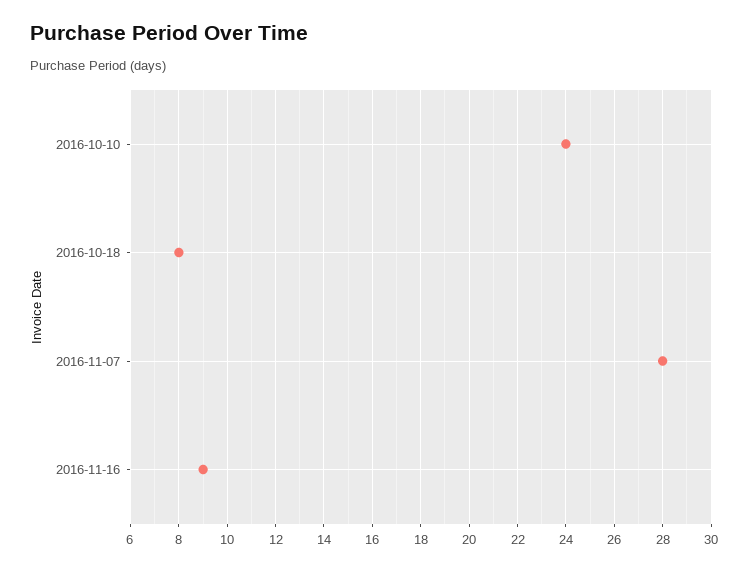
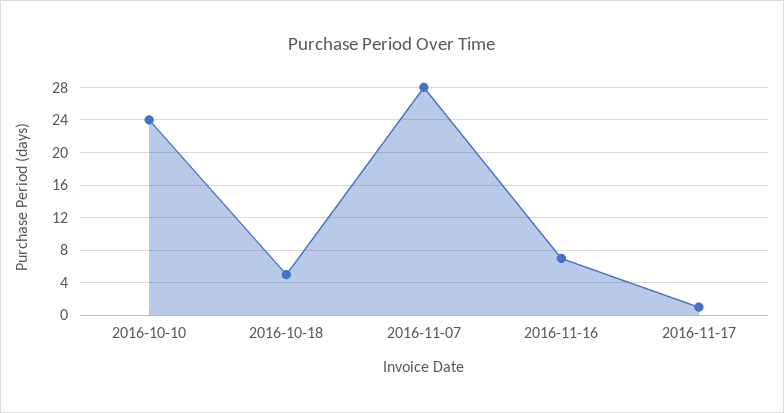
2016-10-18: 8 -> 5
2016-11-16: 9 -> 7
2016-11-17: none -> 1

